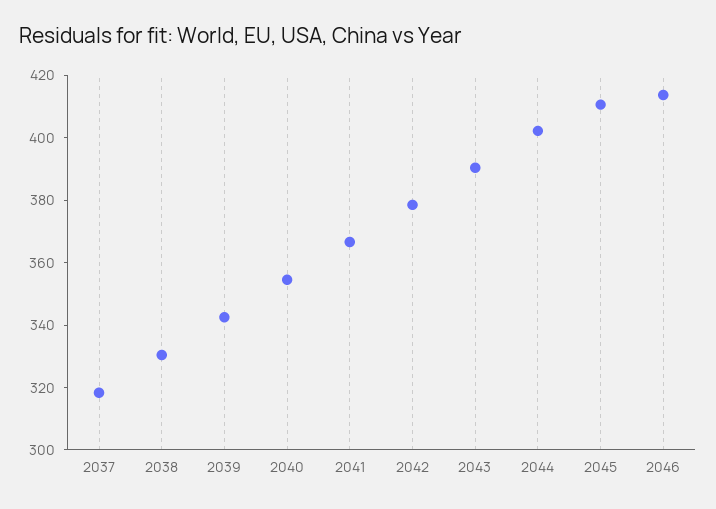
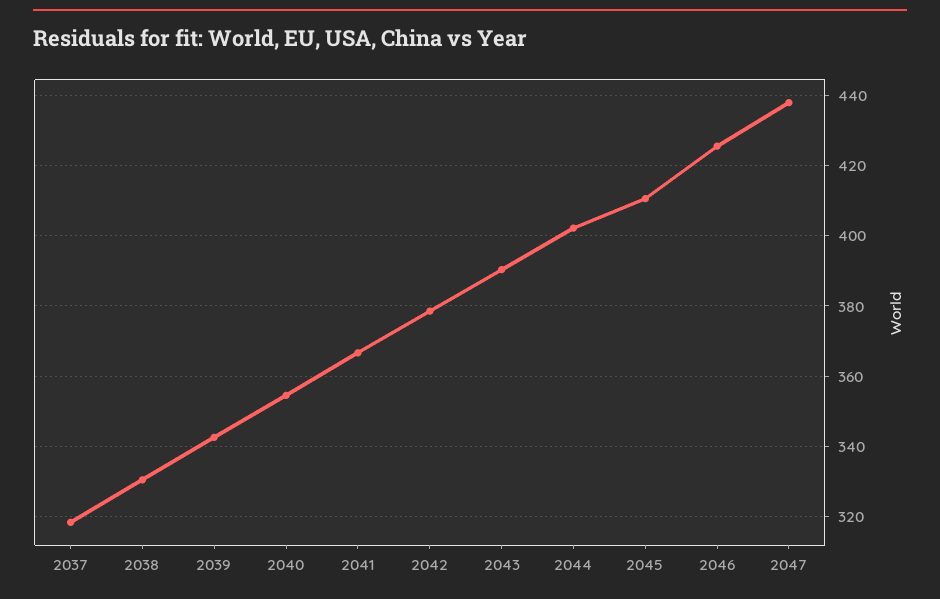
2046: 415 -> 426
2047: none -> 438

